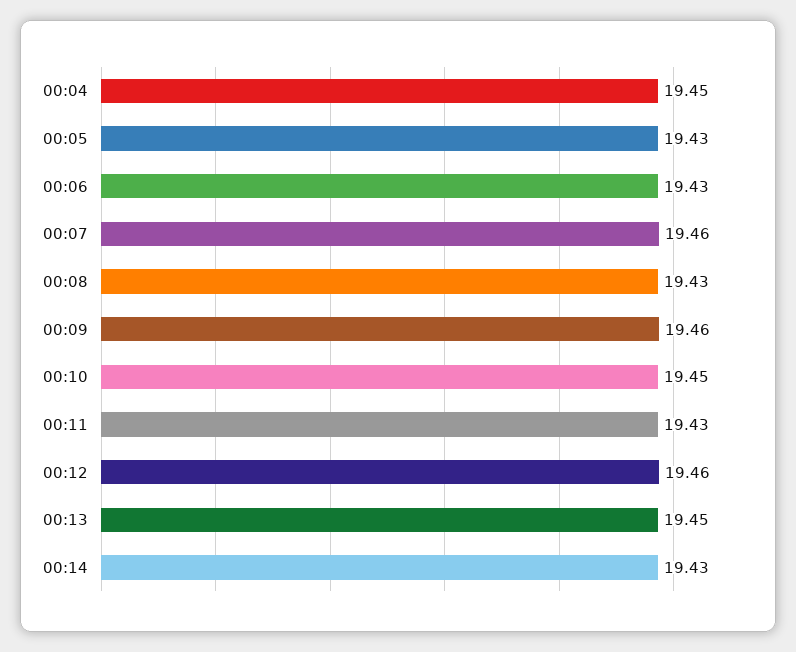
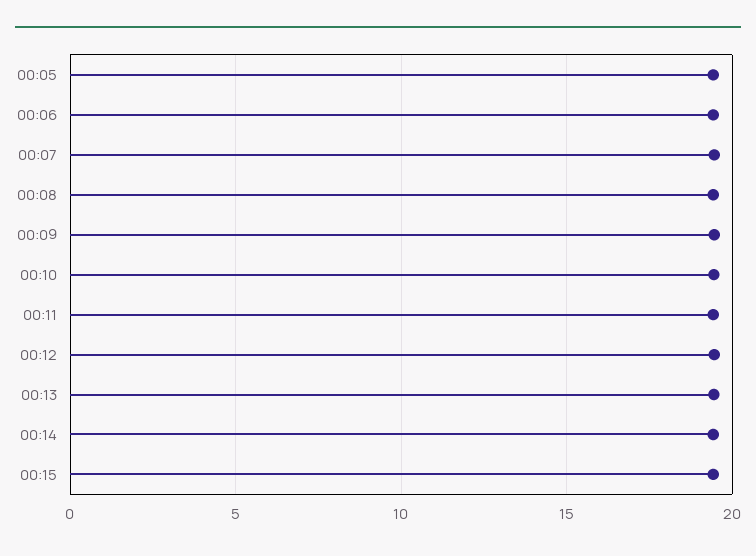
00:04: 19.45 -> none
00:15: none -> 19.5

